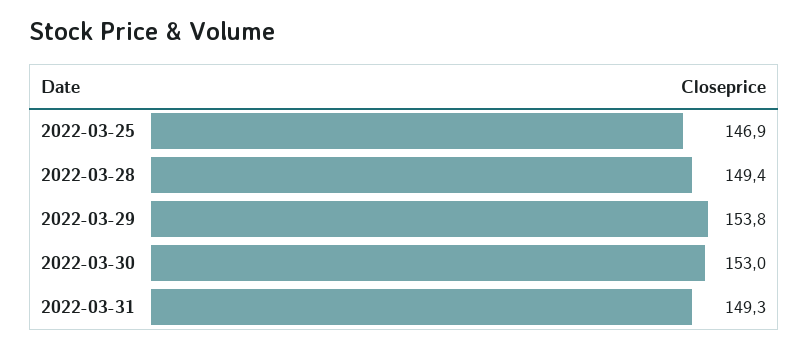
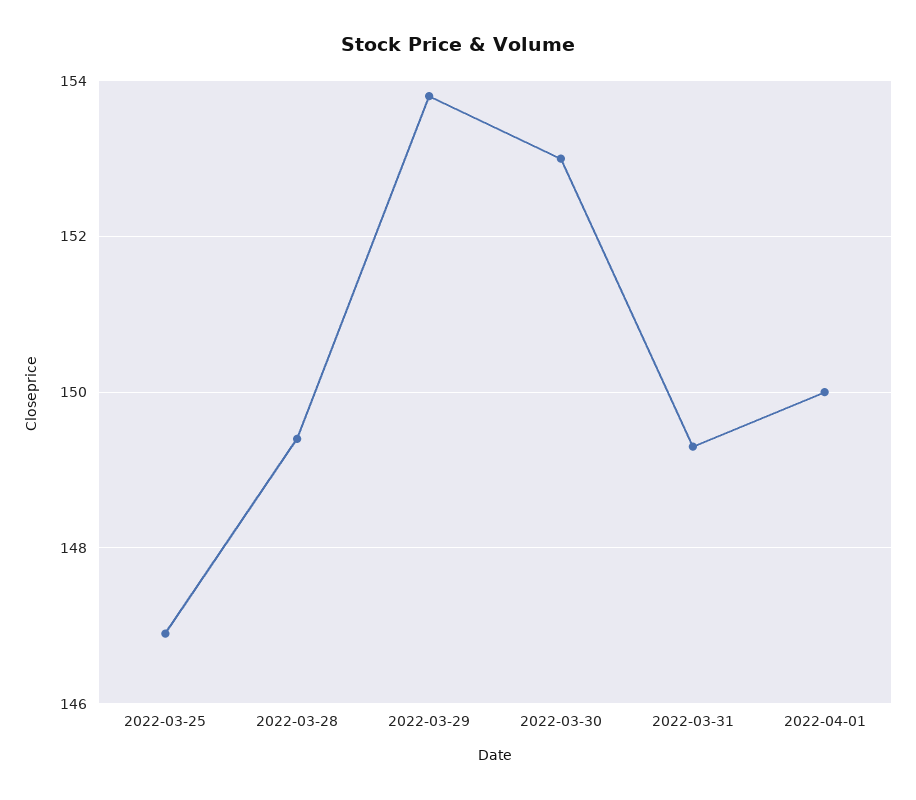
2022-04-01: none -> 150

